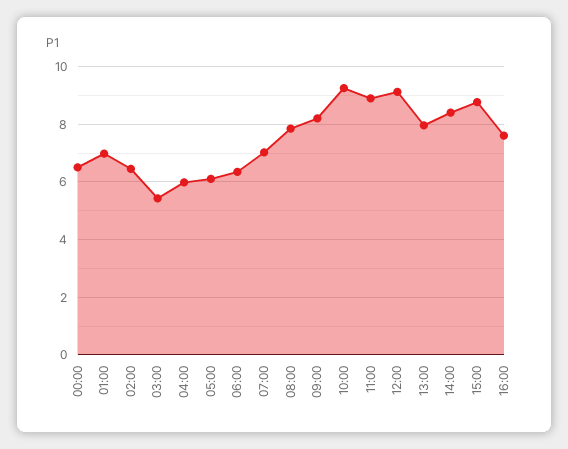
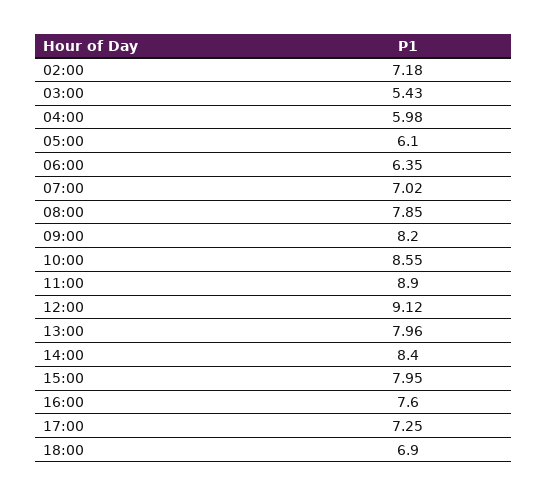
00:00: 6.5 -> none
01:00: 7 -> none
02:00: 6.5 -> 7.18
10:00: 9.25 -> 8.55
15:00: 8.75 -> 7.95
17:00: none -> 7.25
18:00: none -> 6.9

